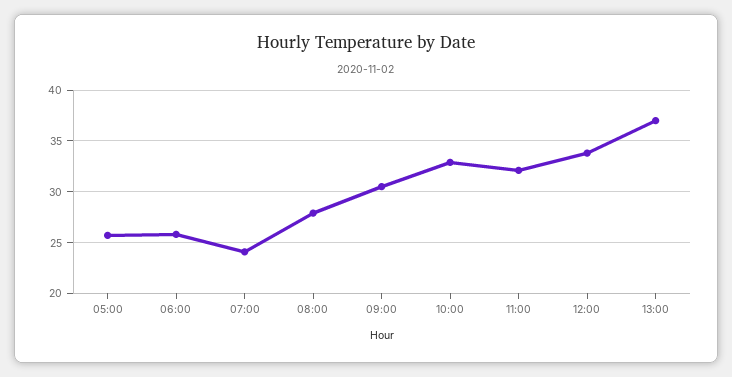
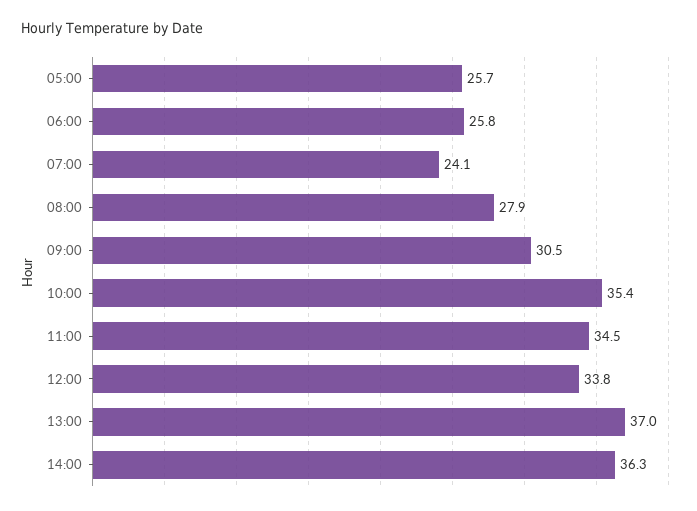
10:00: 33 -> 35.4
11:00: 32 -> 34.5
14:00: none -> 36.3

